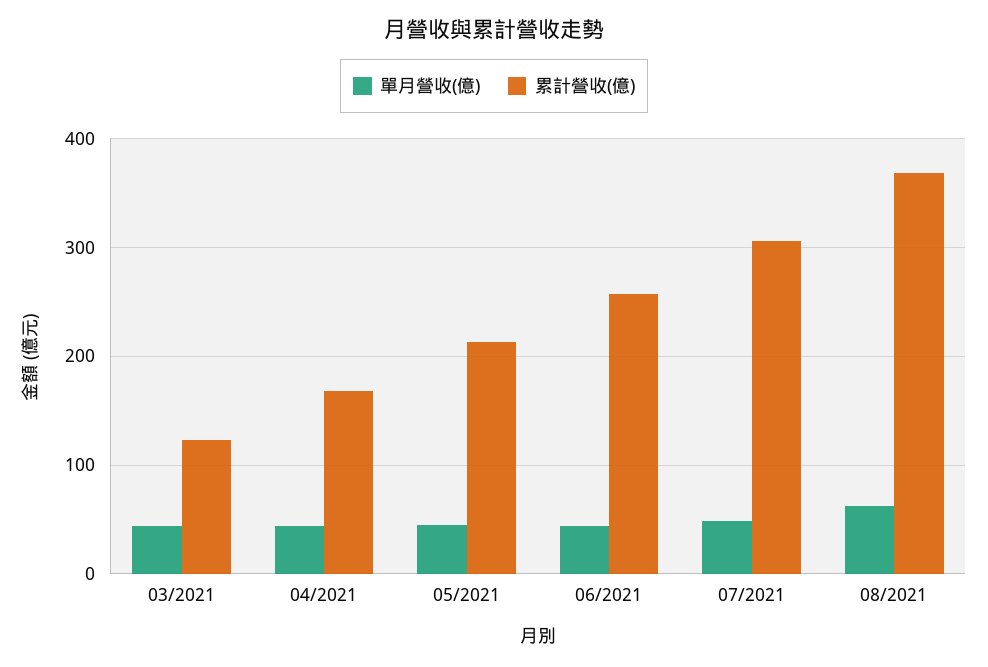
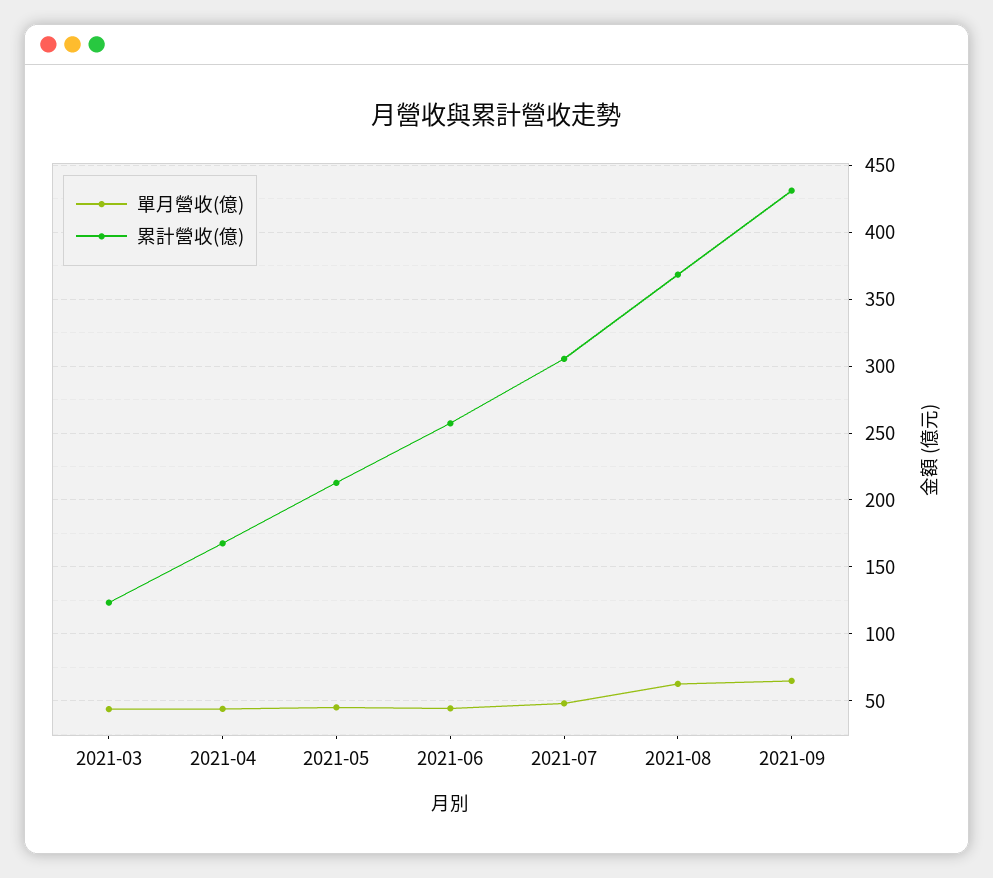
單月營收(億), 2021-09: none -> 65
累計營收(億), 2021-09: none -> 430

